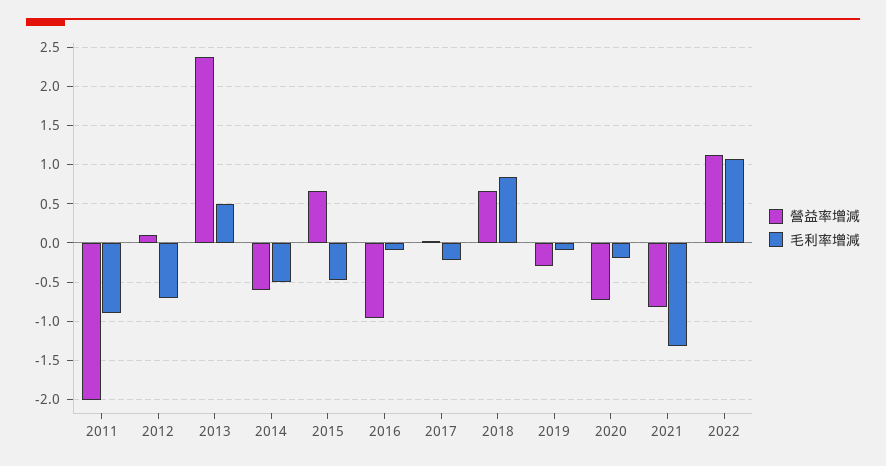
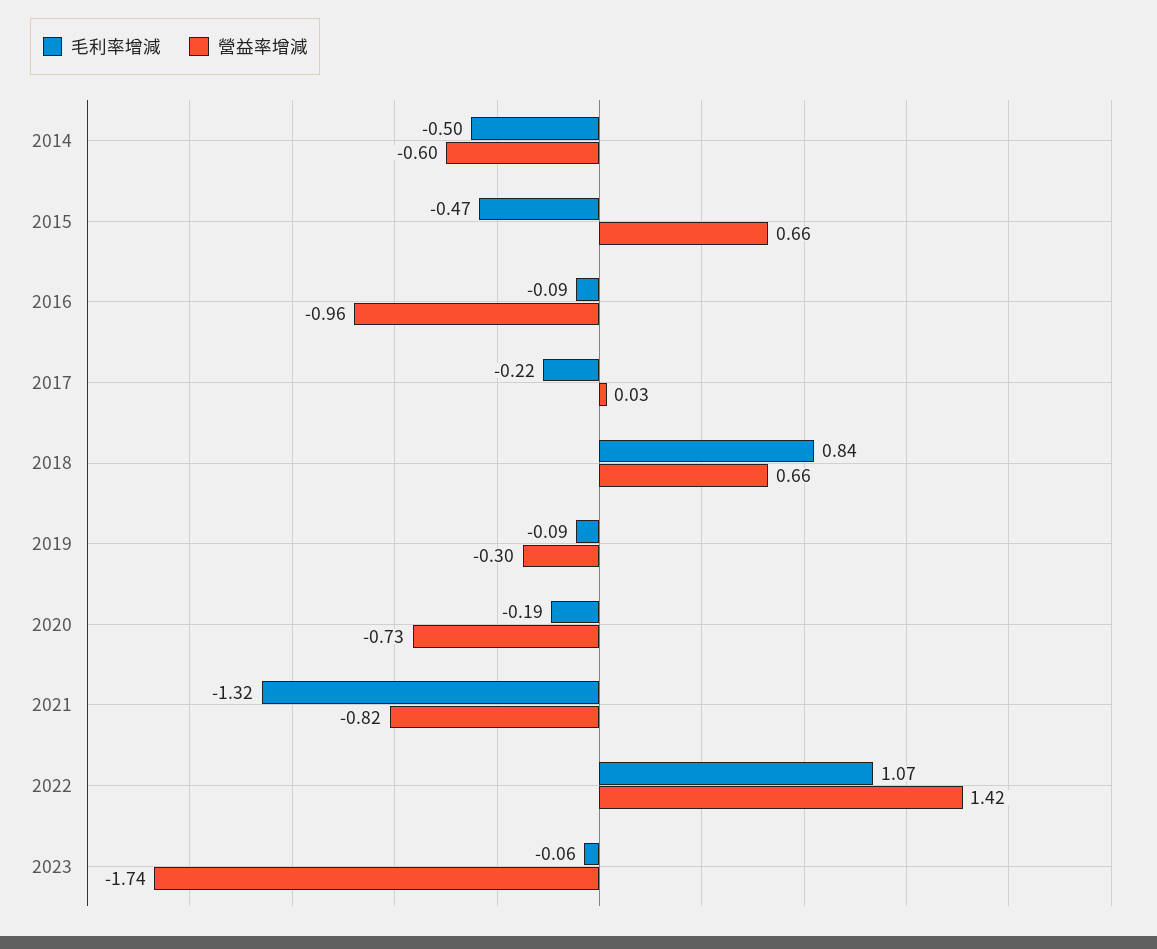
營益率增減, 2011: -2 -> none
毛利率增減, 2011: -0.9 -> none
營益率增減, 2012: 0.1 -> none
毛利率增減, 2012: -0.7 -> none
營益率增減, 2013: 2.4 -> none
毛利率增減, 2013: 0.5 -> none
營益率增減, 2022: 1.1 -> 1.42
毛利率增減, 2023: none -> -0.06
營益率增減, 2023: none -> -1.74

